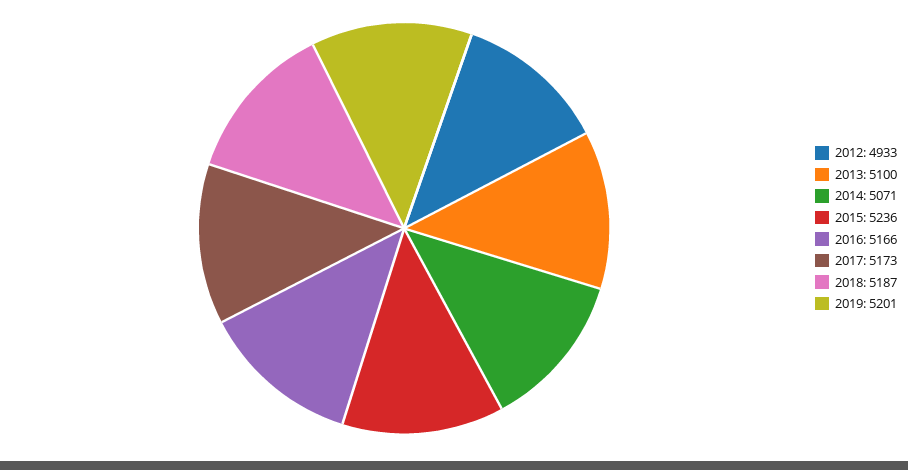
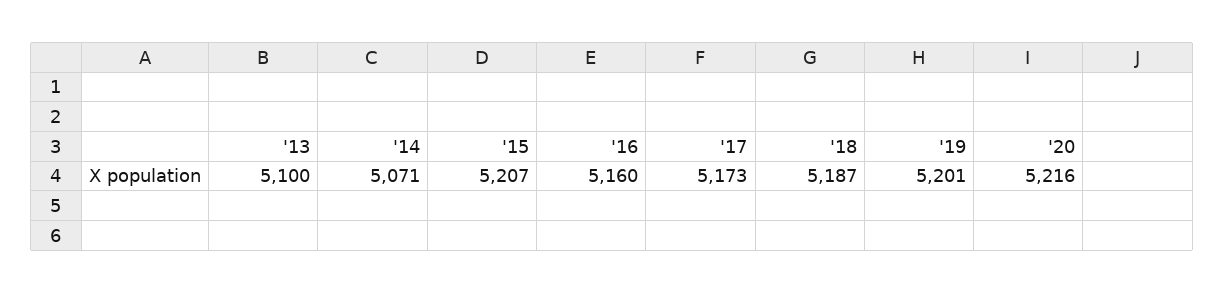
2012: 4933 -> none
2015: 5236 -> 5207
2016: 5166 -> 5160
'20: none -> 5216

